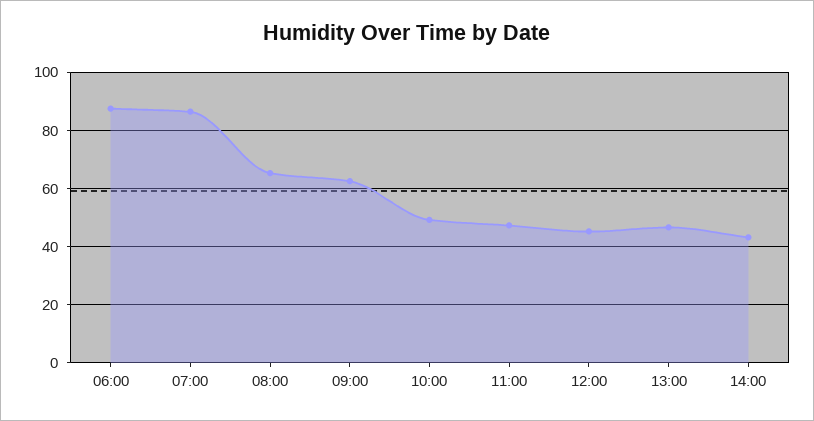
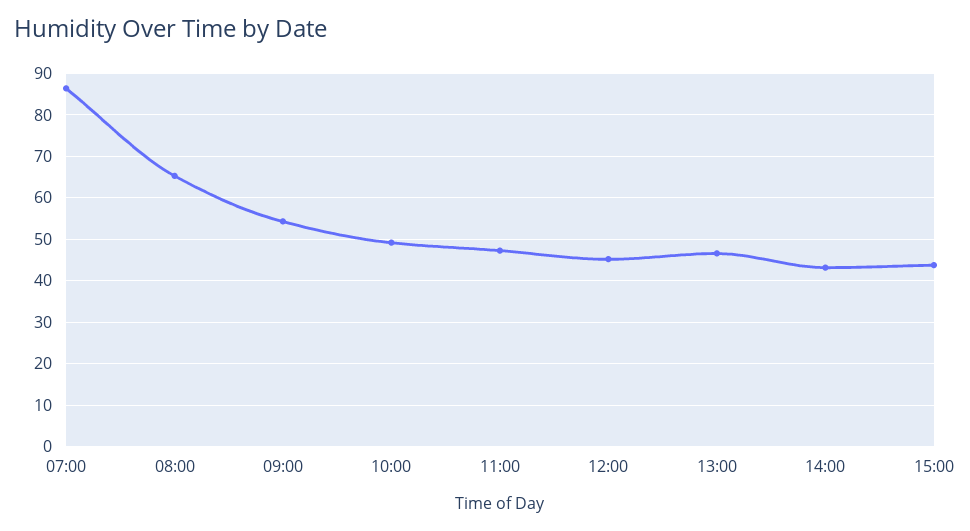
06:00: 87.5 -> none
09:00: 62.5 -> 54
15:00: none -> 44

